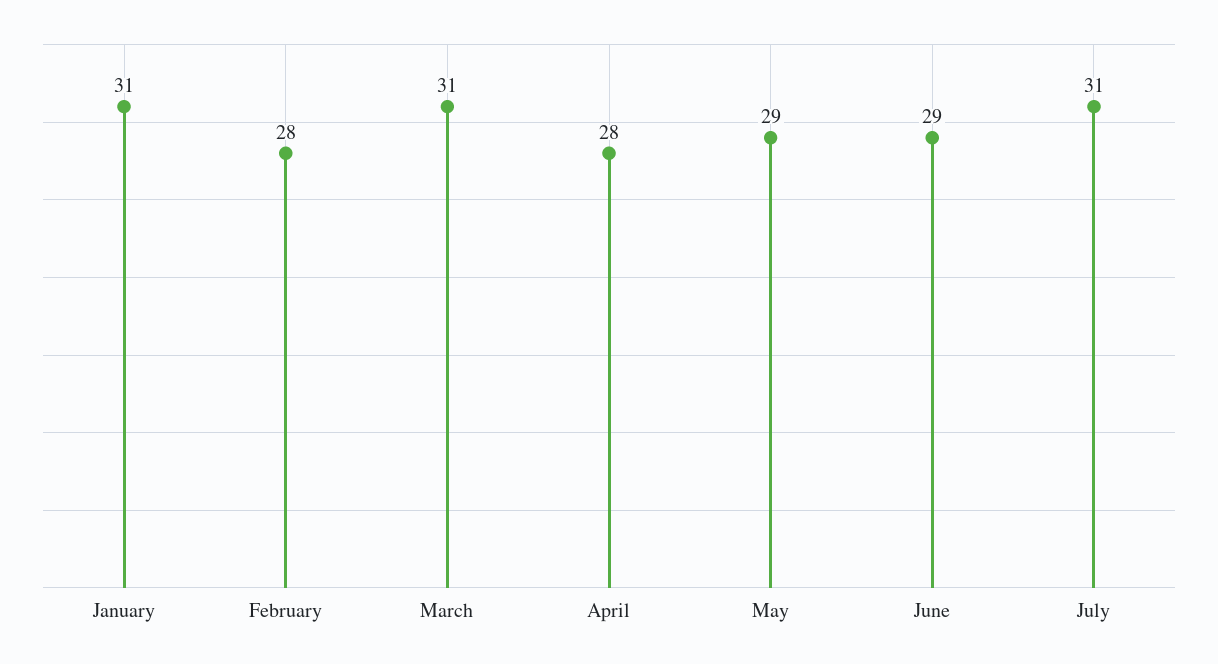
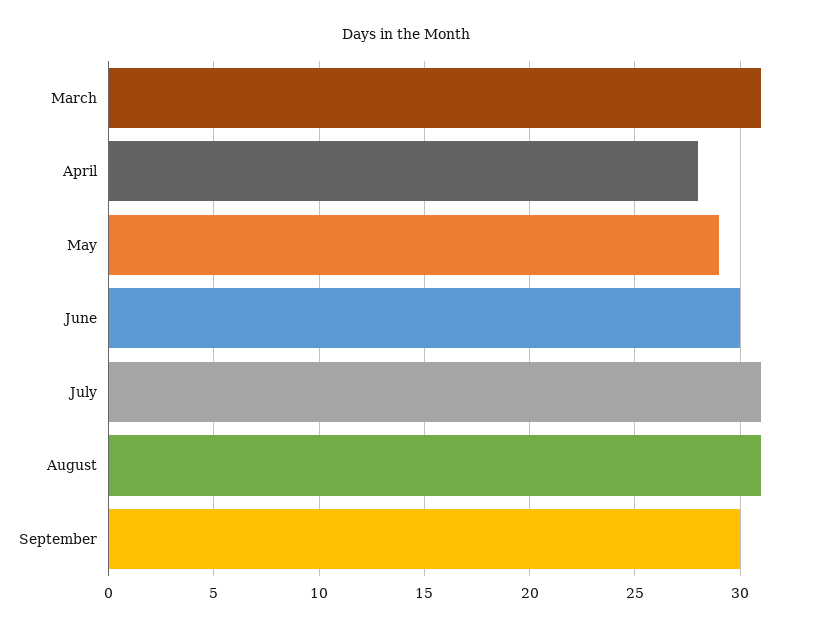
January: 31 -> none
February: 28 -> none
June: 29 -> 30
August: none -> 31
September: none -> 30

